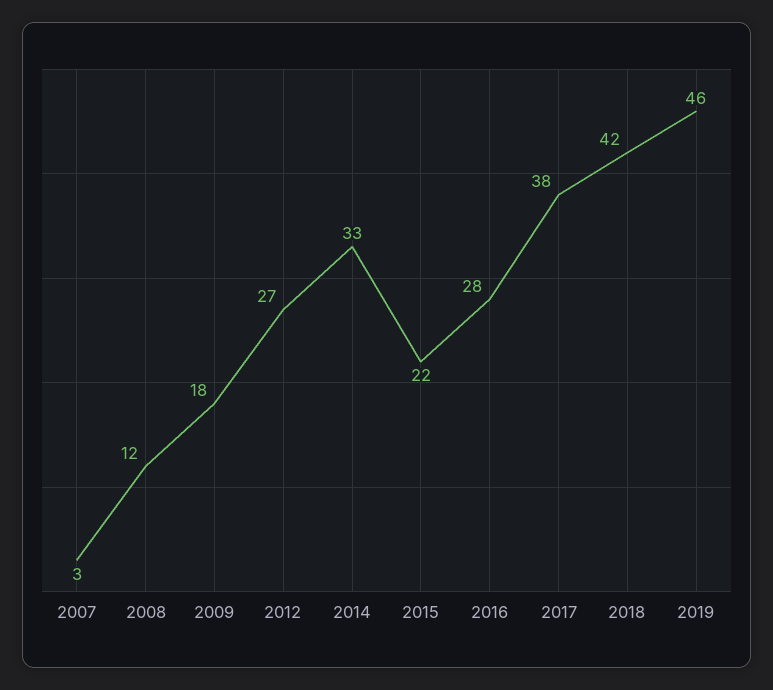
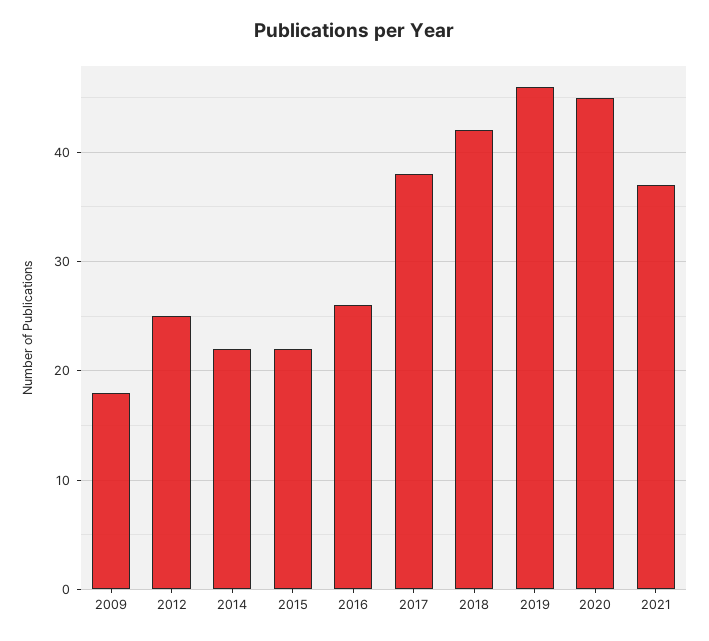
2007: 3 -> none
2008: 12 -> none
2012: 27 -> 25
2014: 33 -> 22
2016: 28 -> 26
2020: none -> 45
2021: none -> 37

